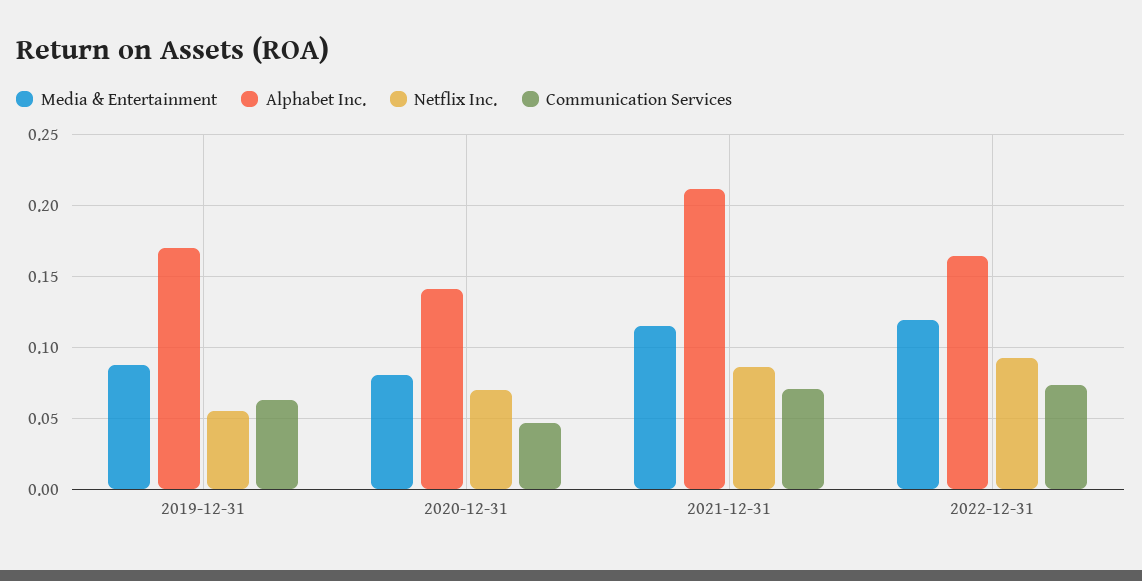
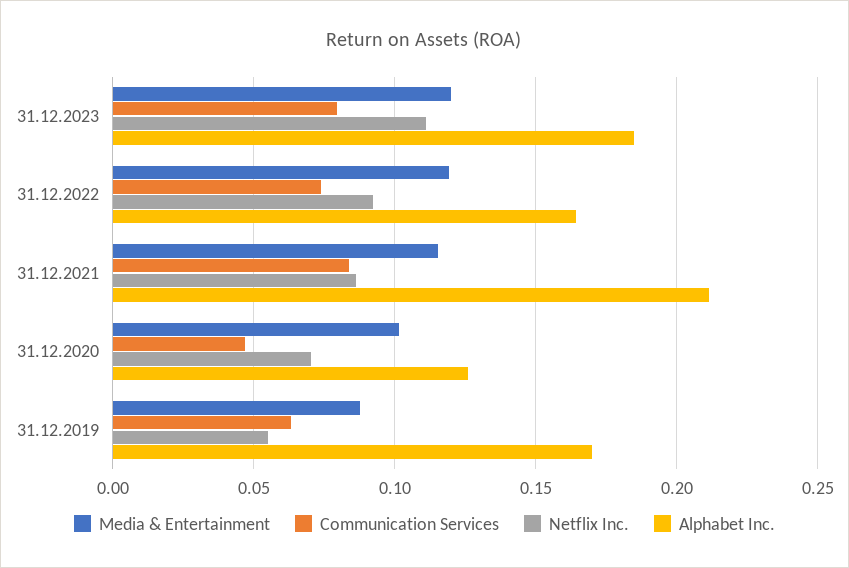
Media & Entertainment, 2020-12-31: 0.08 -> 0.1
Alphabet Inc., 2020-12-31: 0.14 -> 0.125
Communication Services, 2021-12-31: 0.07 -> 0.085
Media & Entertainment, 31.12.2023: none -> 0.12
Communication Services, 31.12.2023: none -> 0.08
Netflix Inc., 31.12.2023: none -> 0.11
Alphabet Inc., 31.12.2023: none -> 0.185

